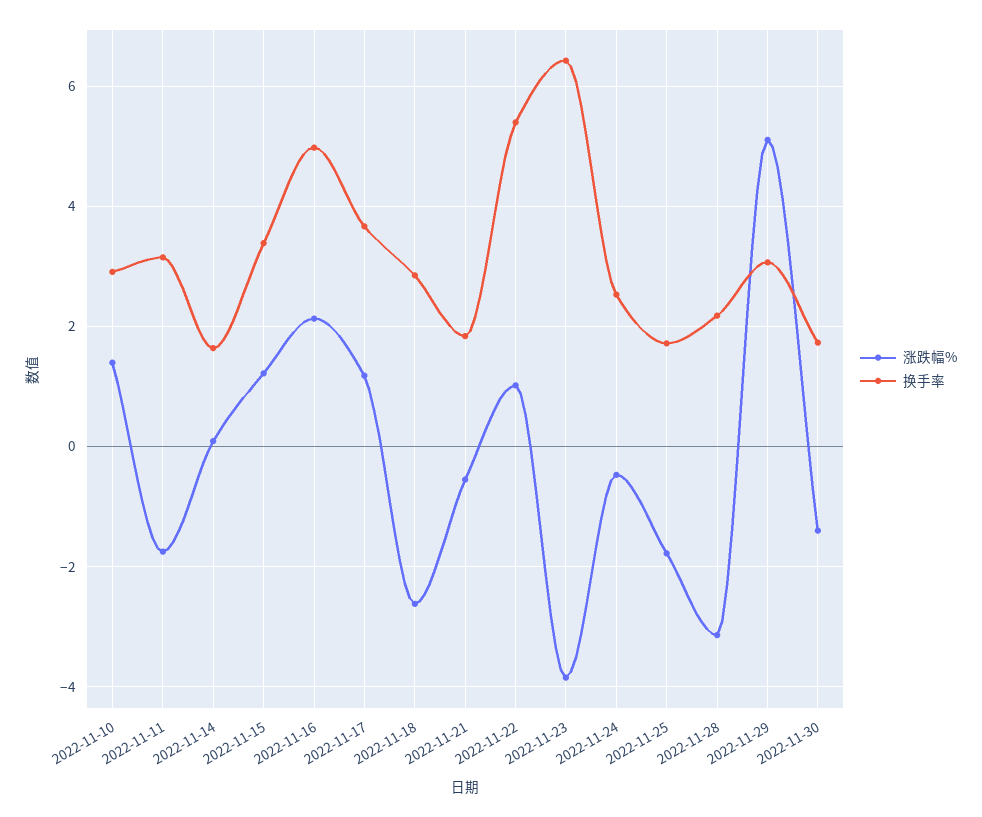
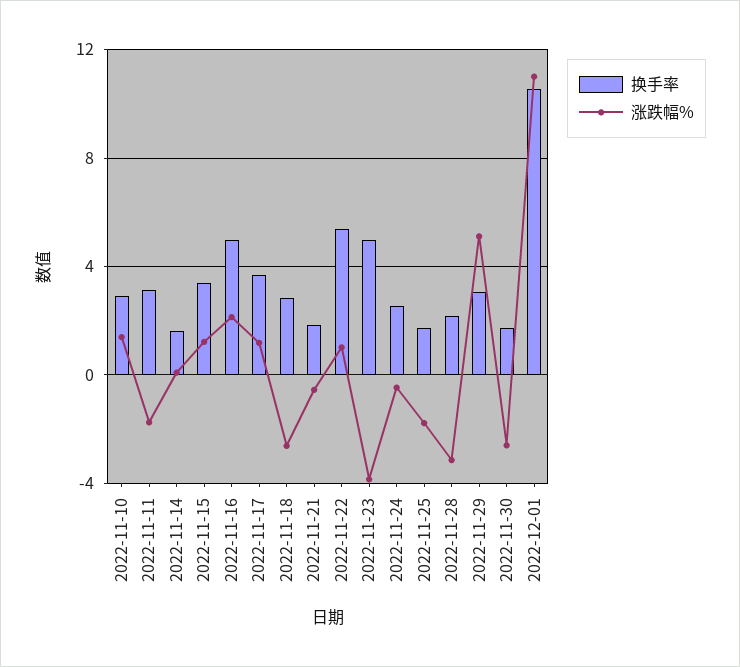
换手率, 2022-11-23: 6.4 -> 5
涨跌幅%, 2022-11-30: -1.4 -> -2.5
换手率, 2022-12-01: none -> 10.5
涨跌幅%, 2022-12-01: none -> 11

